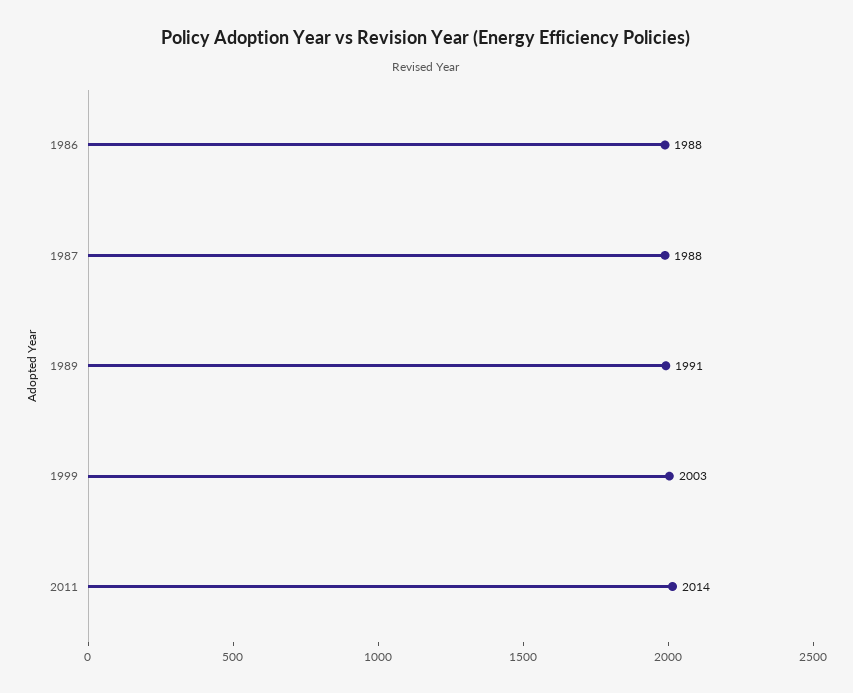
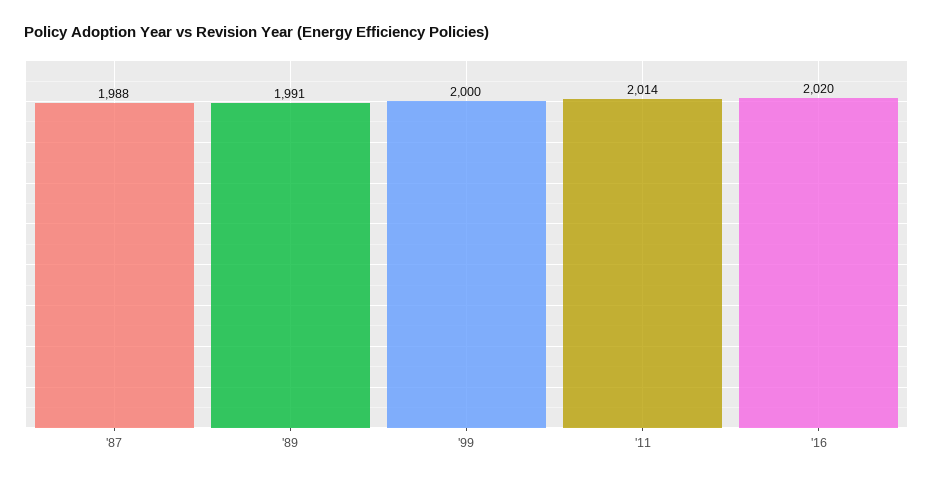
1986: 1988 -> none
1999: 2003 -> 2000
'16: none -> 2020

